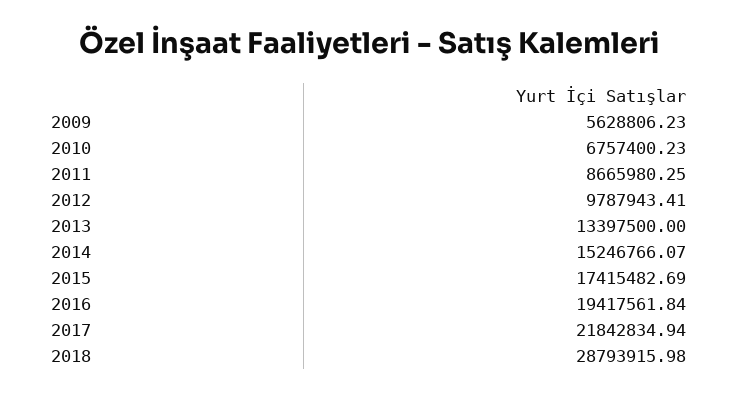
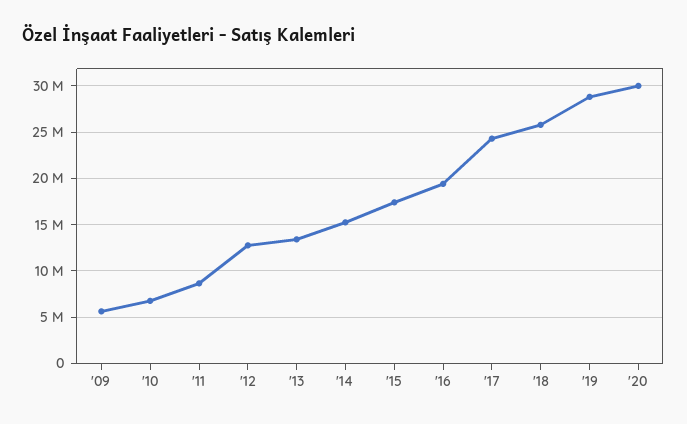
2012: 9787943.41 -> 13000000
2017: 21842834.94 -> 24000000
2018: 28793915.98 -> 26000000
'19: none -> 29000000
'20: none -> 30000000

